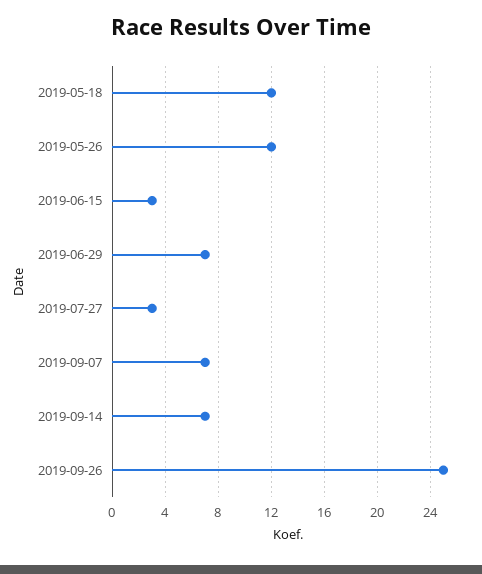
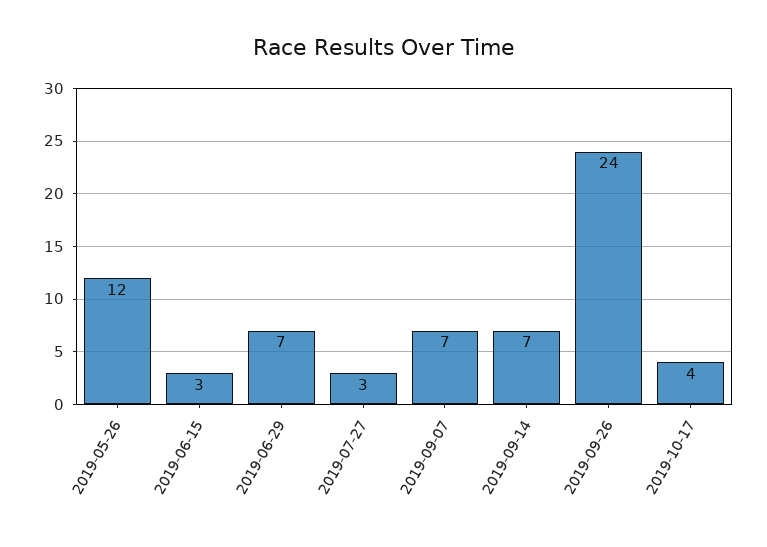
2019-05-18: 12 -> none
2019-09-26: 25 -> 24
2019-10-17: none -> 4

